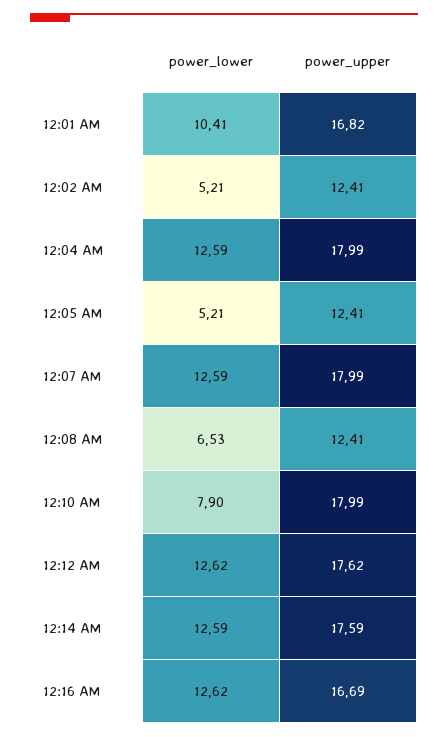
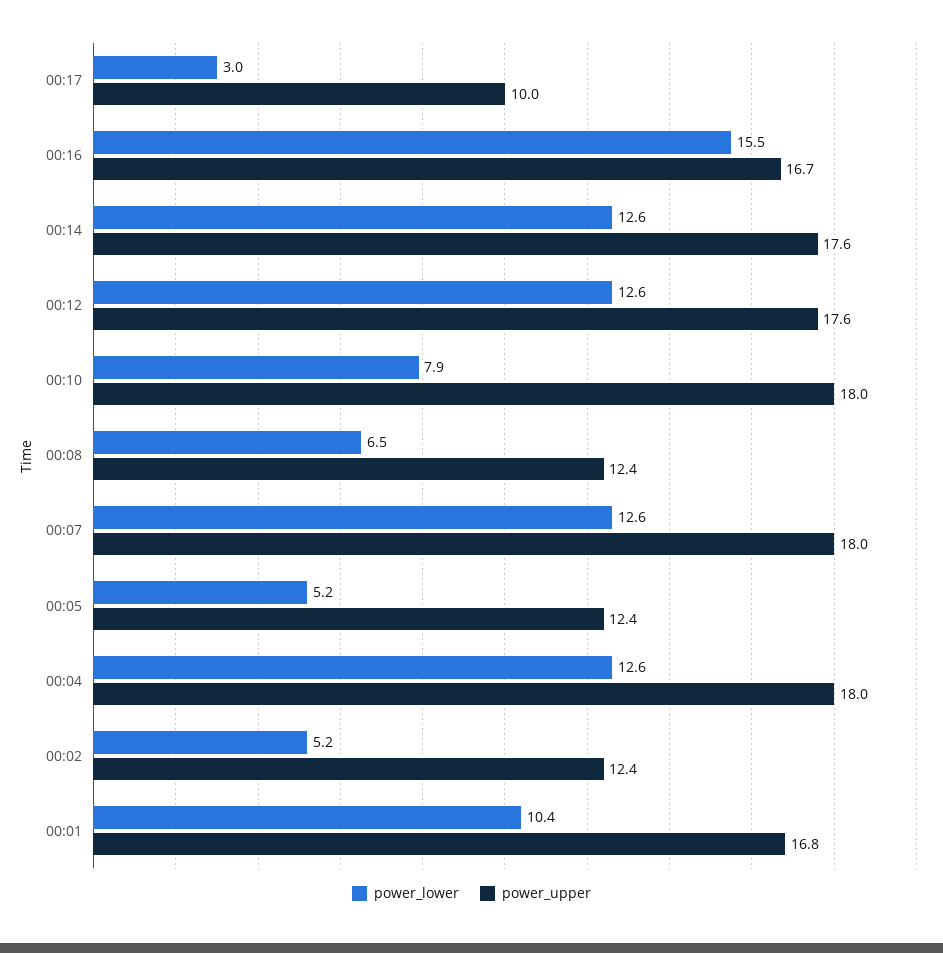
power_lower, 12:16 AM: 12.62 -> 15.5
power_lower, 00:17: none -> 3
power_upper, 00:17: none -> 10

